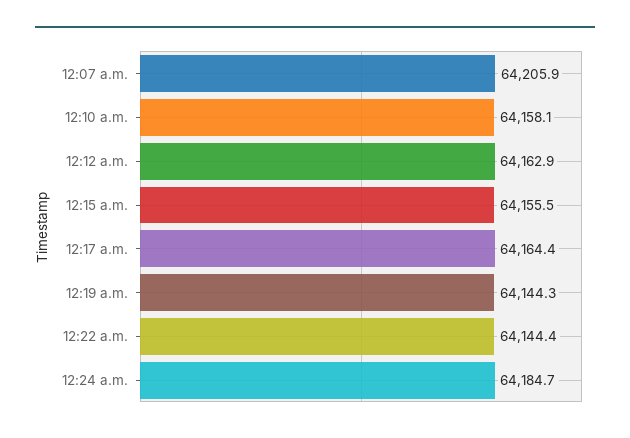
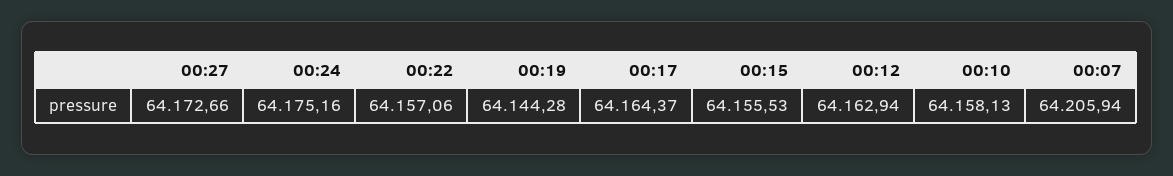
12:22 a.m.: 64144.4 -> 64157.06
12:24 a.m.: 64184.7 -> 64175.16
00:27: none -> 64172.66

